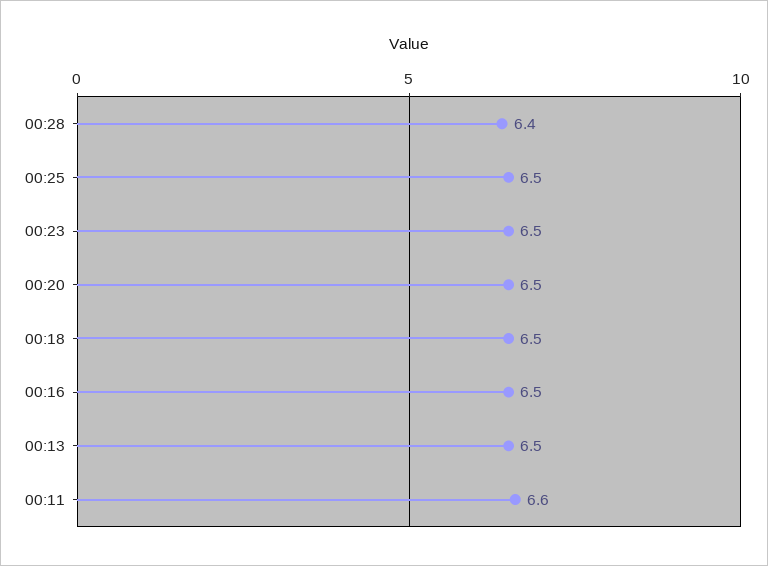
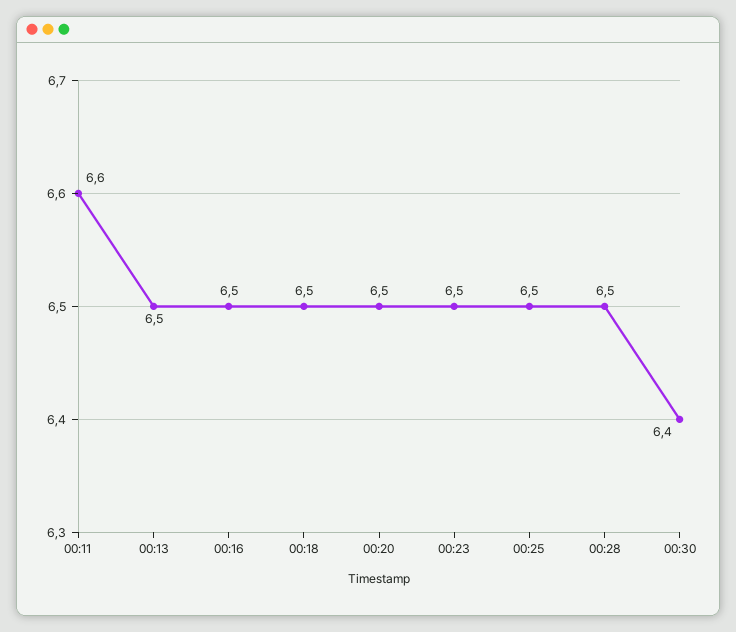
00:28: 6.4 -> 6.5
00:30: none -> 6.4

